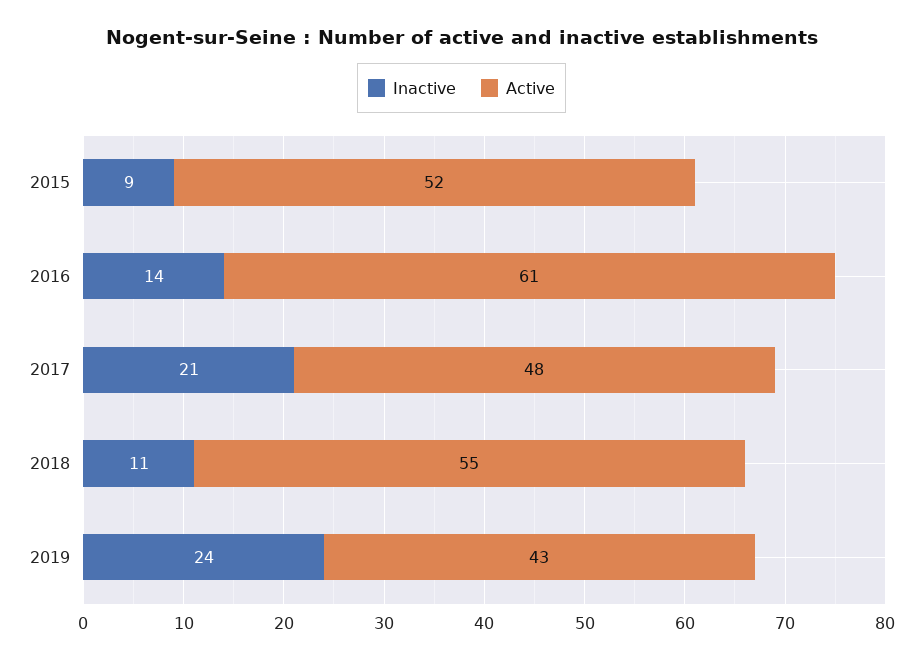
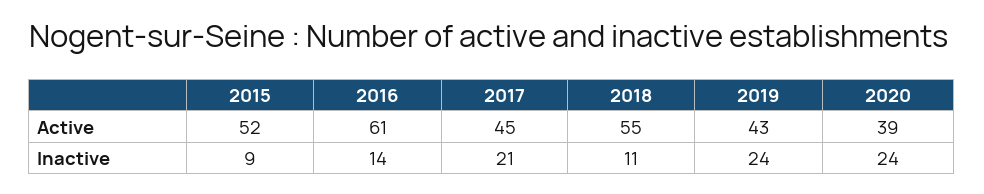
Active, 2017: 48 -> 45
Active, 2020: none -> 39
Inactive, 2020: none -> 24

